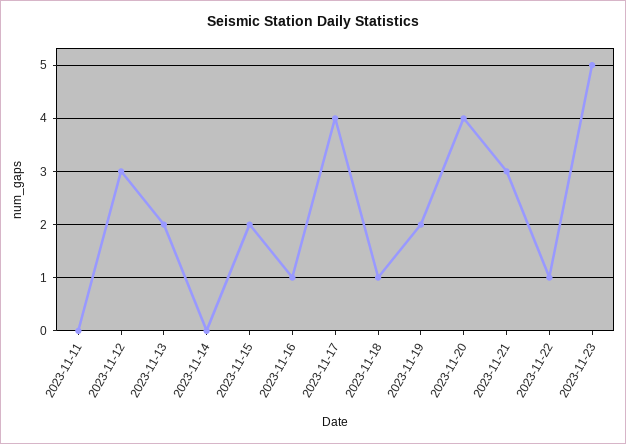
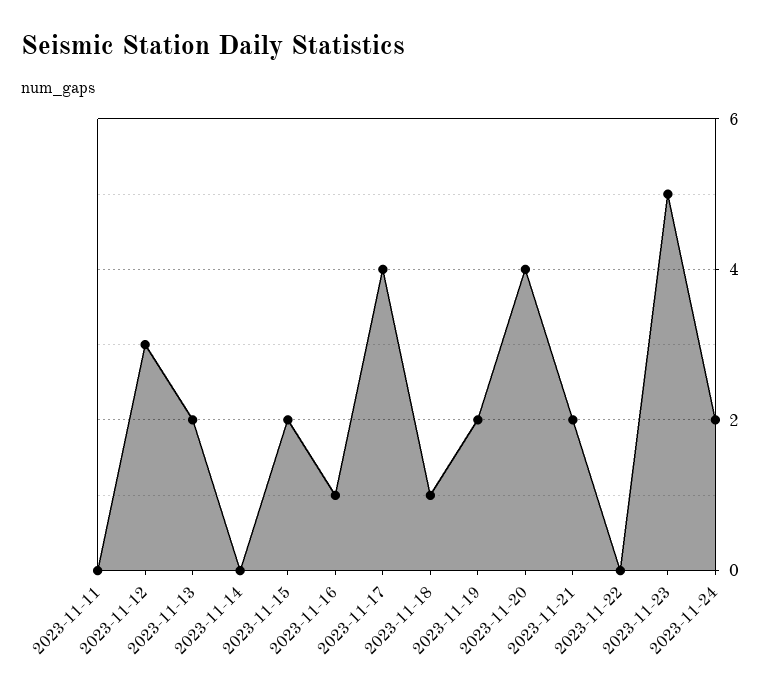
2023-11-21: 3 -> 2
2023-11-22: 1 -> 0
2023-11-24: none -> 2

